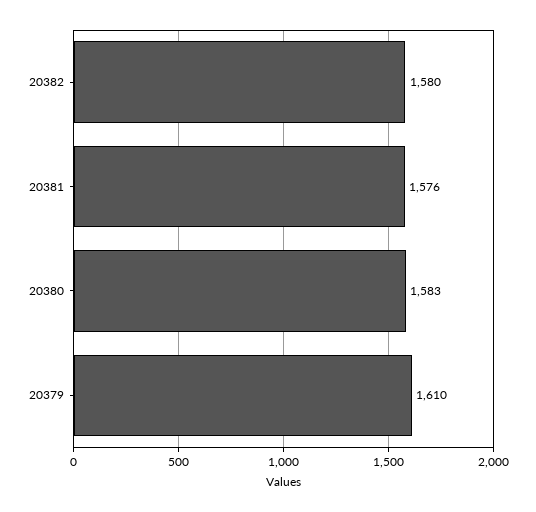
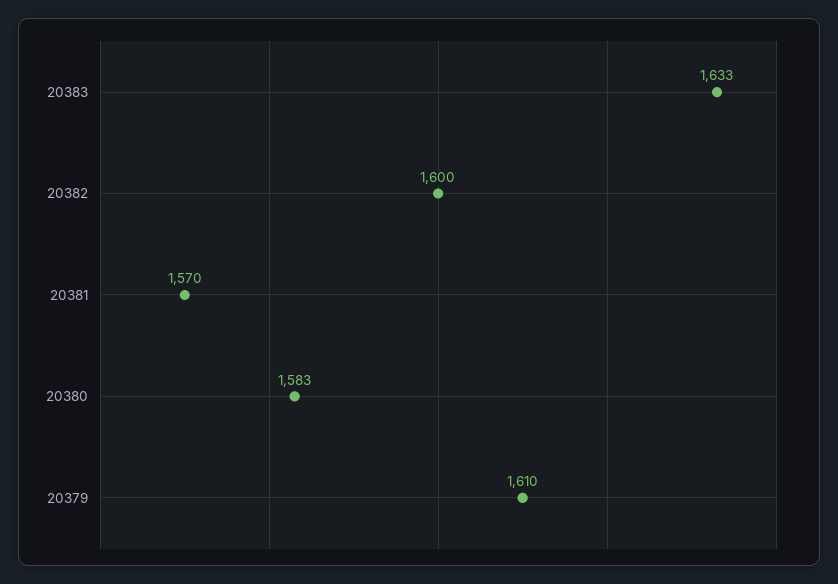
20382: 1580 -> 1600
20381: 1576 -> 1570
20383: none -> 1633

